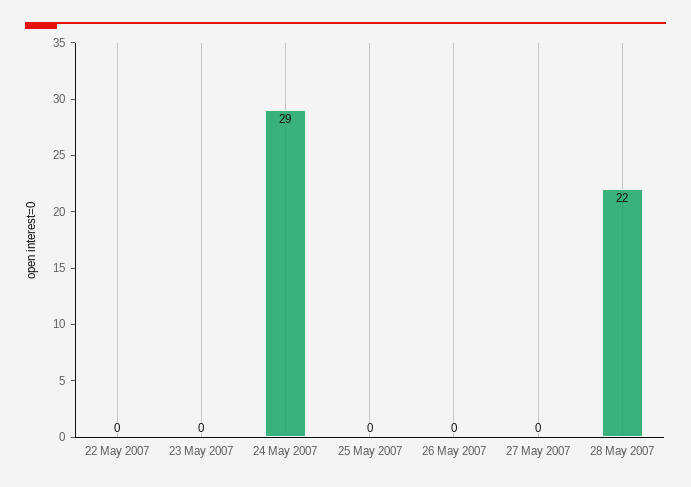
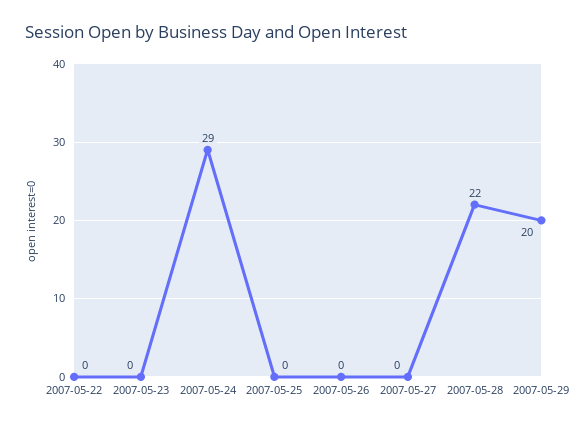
2007-05-29: none -> 20

